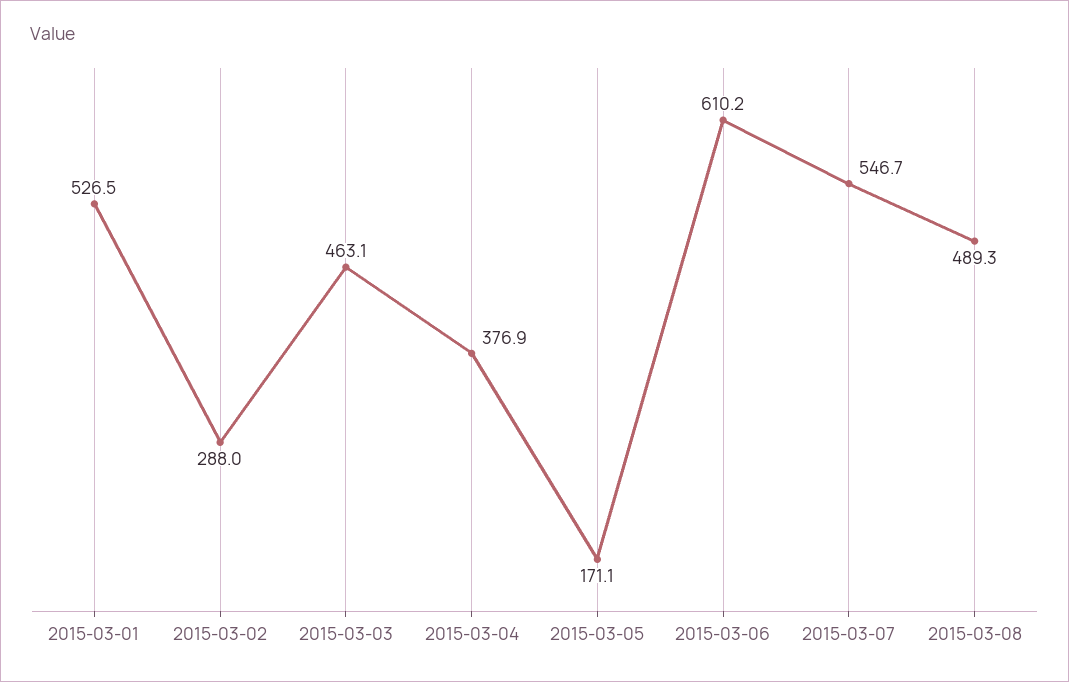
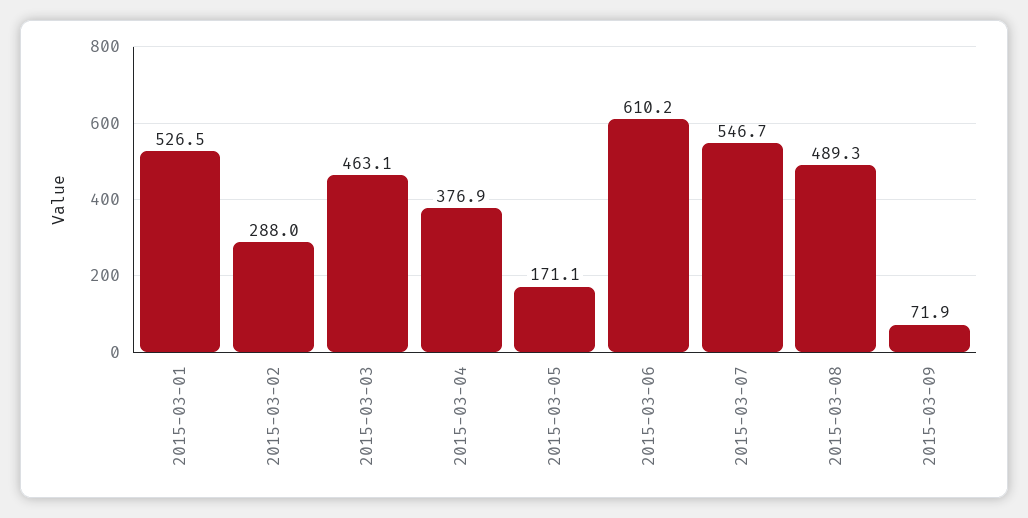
2015-03-09: none -> 71.9

